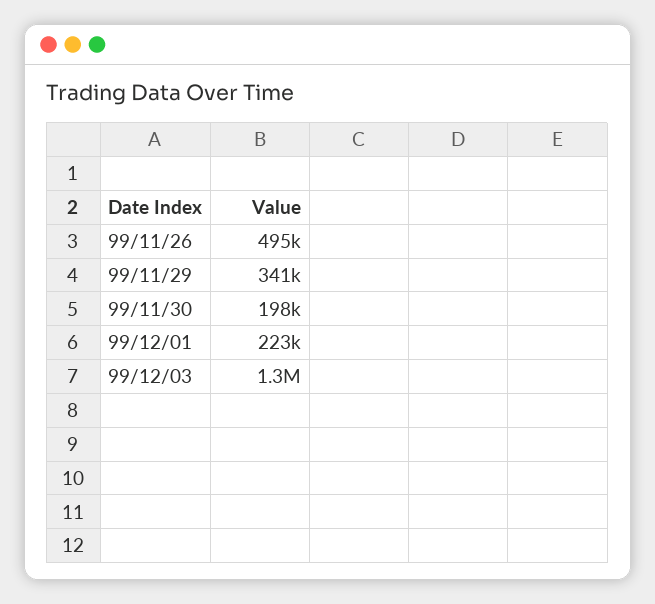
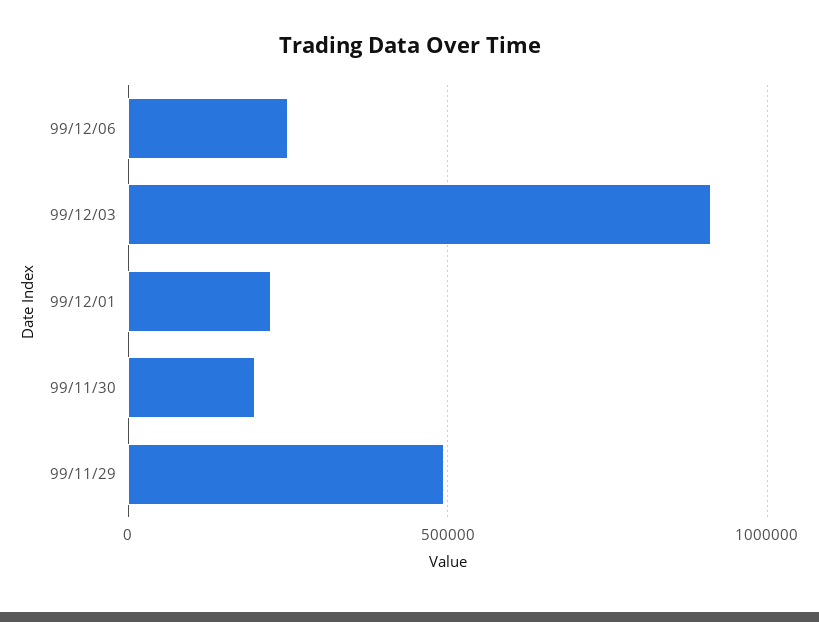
99/11/26: 495000 -> none
99/11/29: 341000 -> 500000
99/12/03: 1300000 -> 900000
99/12/06: none -> 250000

